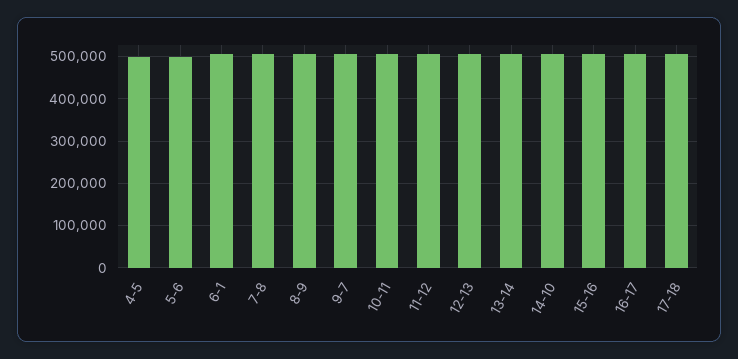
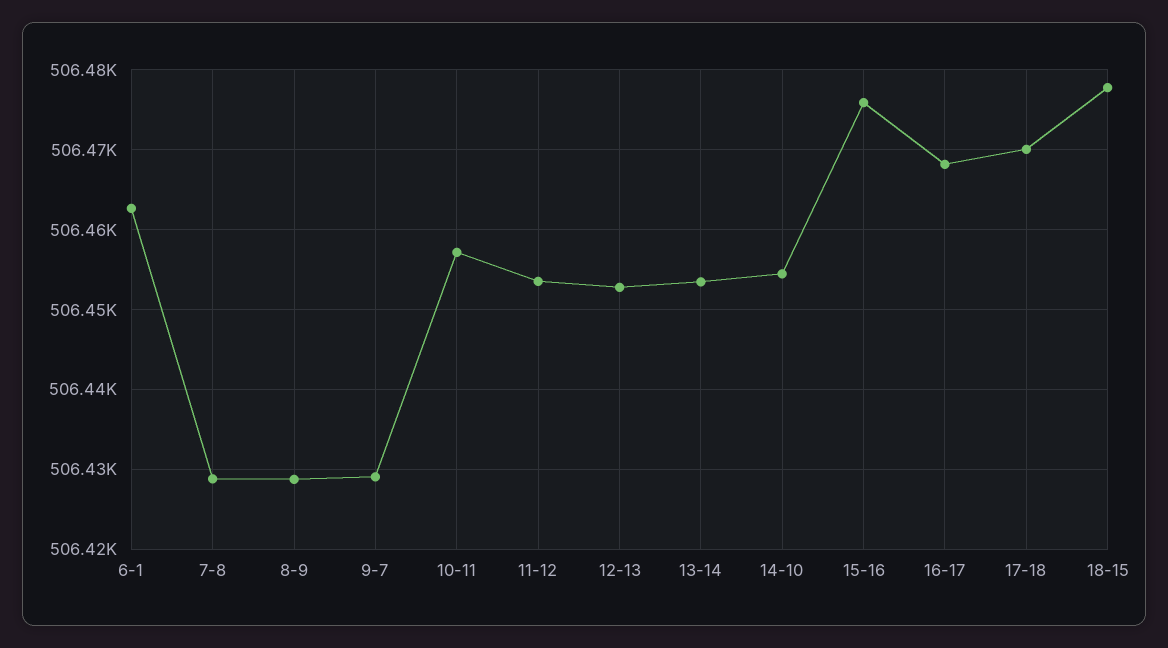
4-5: 500000 -> none
5-6: 500000 -> none
18-15: none -> 506478

